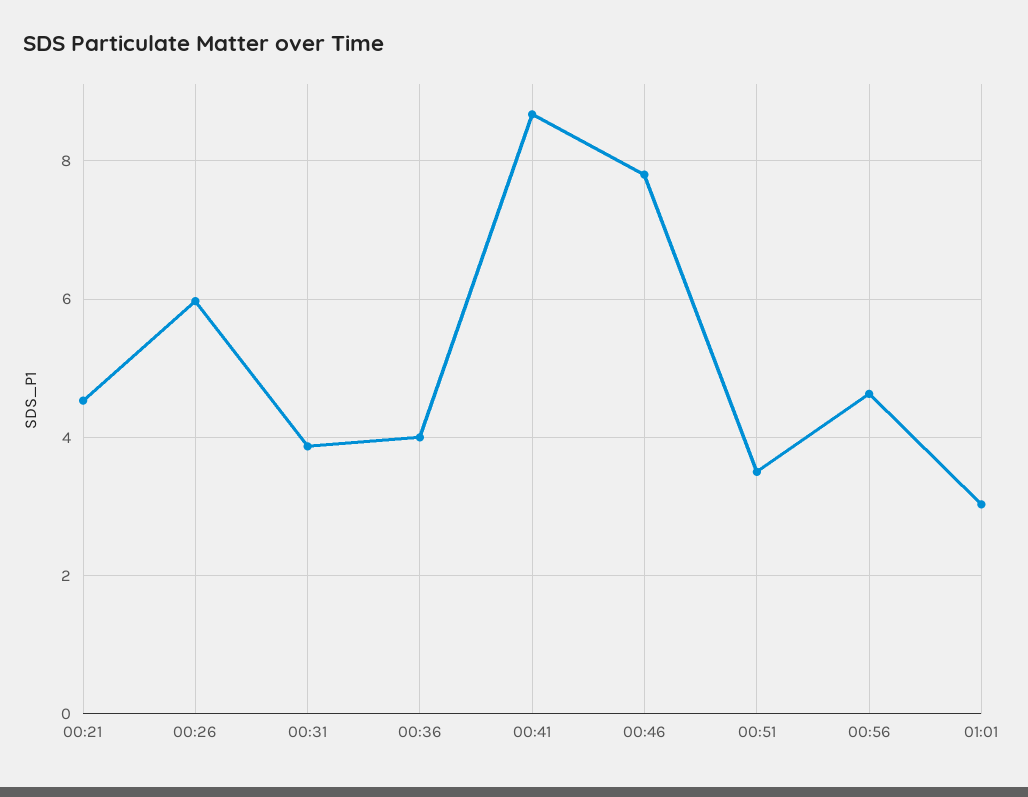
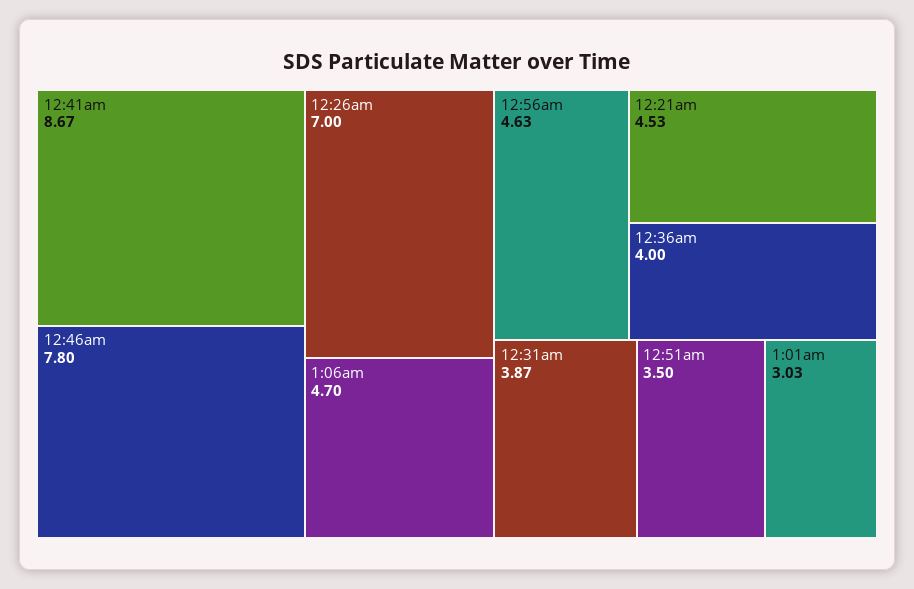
00:26: 6 -> 7
1:06am: none -> 4.7

